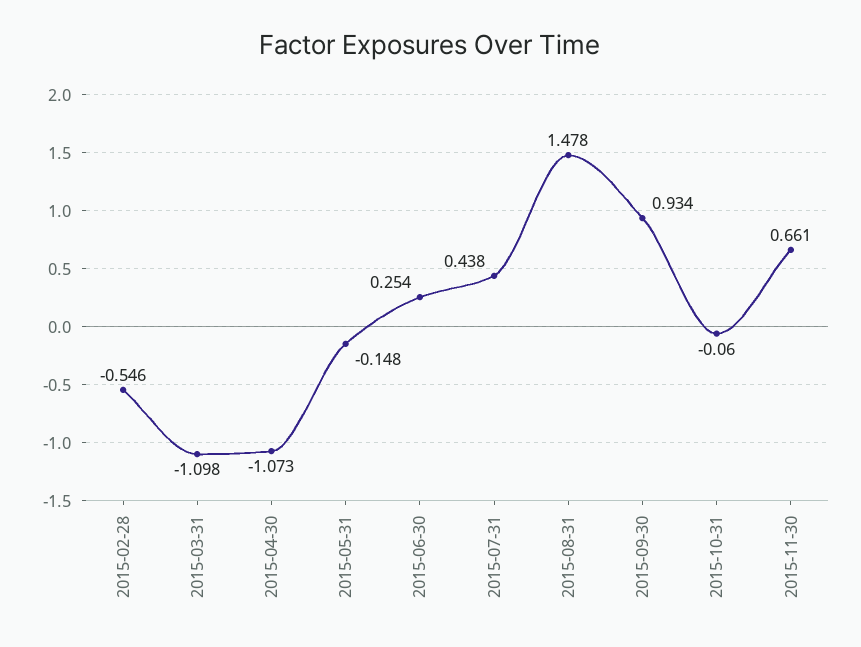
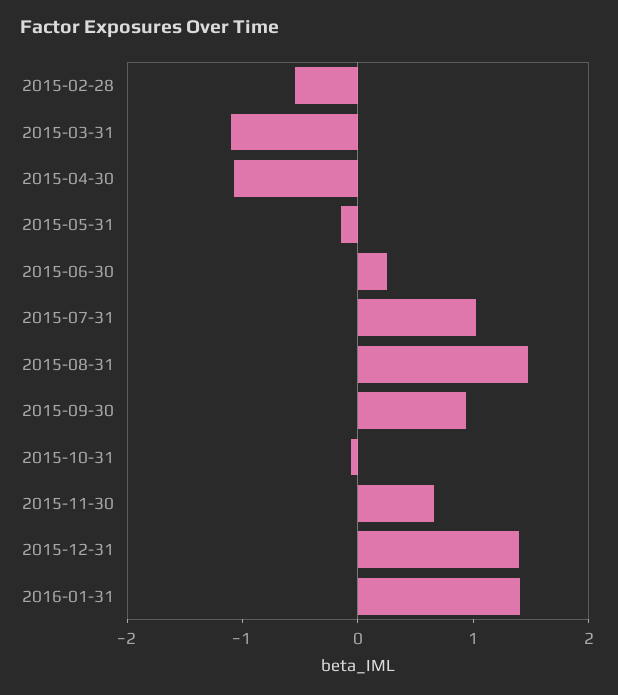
2015-07-31: 0.438 -> 1
2015-12-31: none -> 1.4
2016-01-31: none -> 1.4

